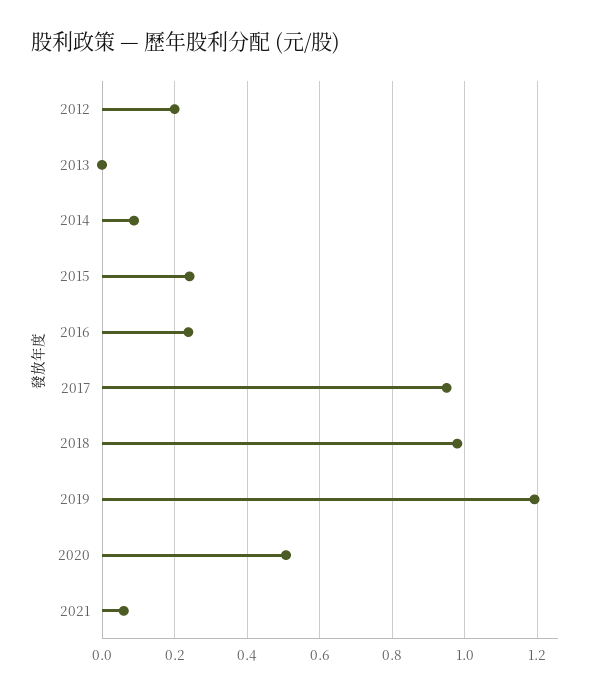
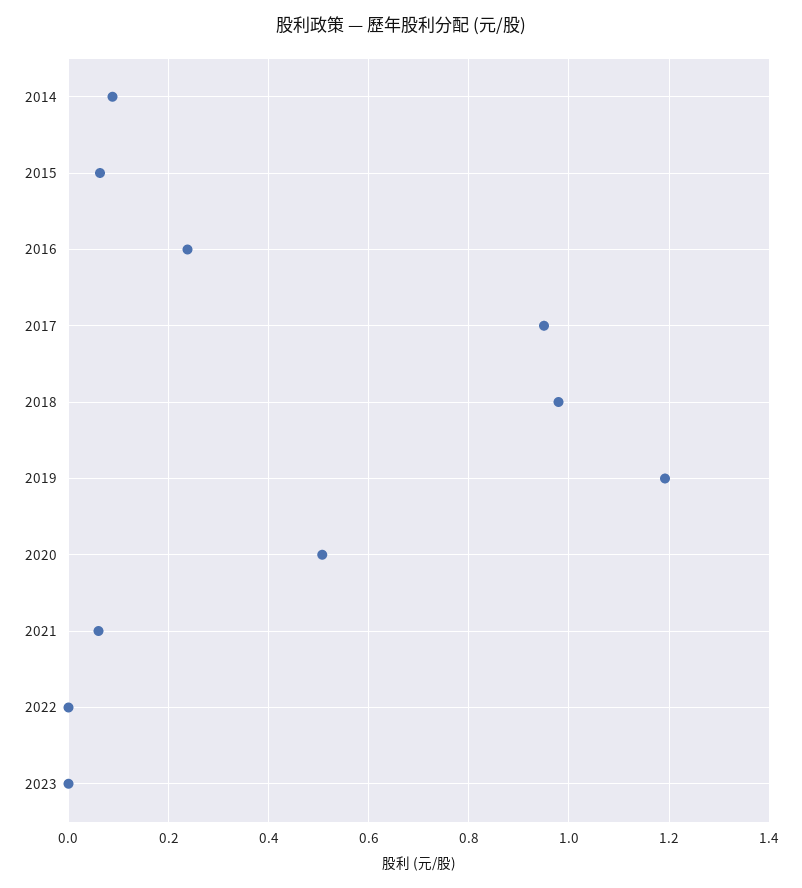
2012: 0.2 -> none
2013: 0 -> none
2015: 0.24 -> 0.06
2022: none -> 0
2023: none -> 0

